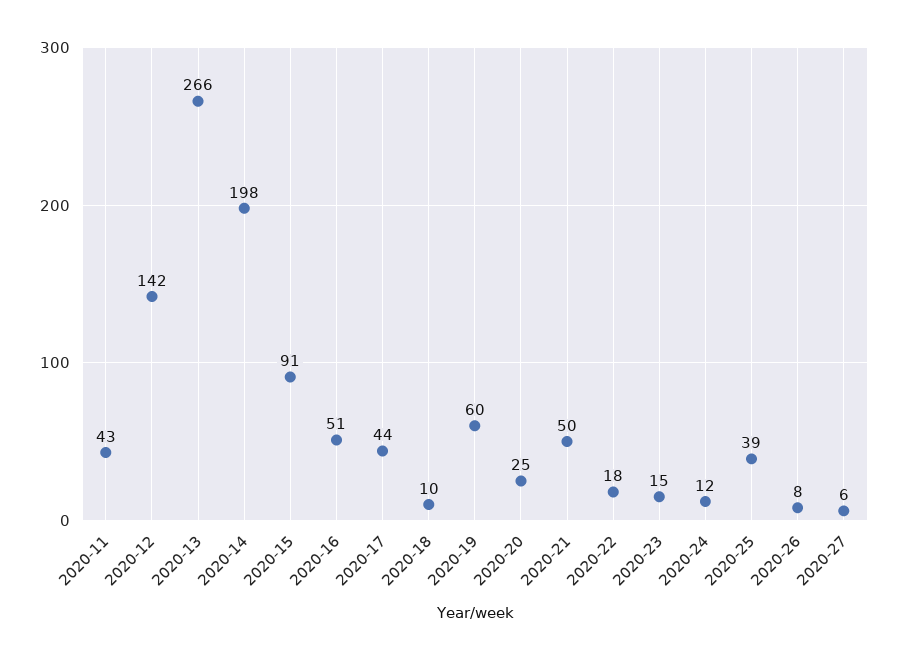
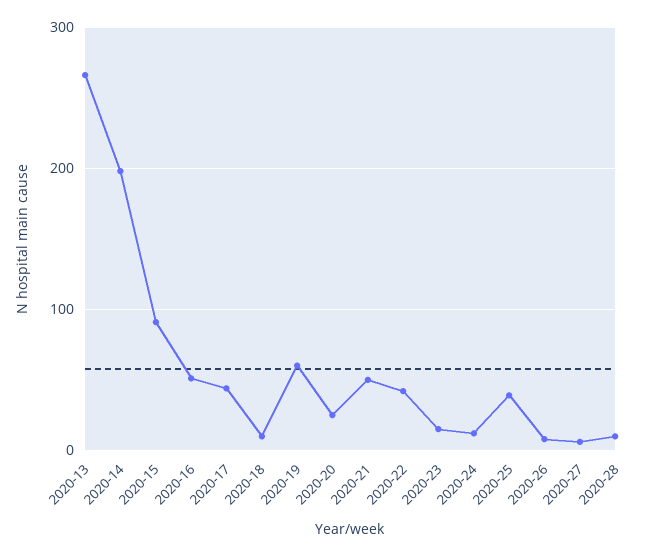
2020-11: 43 -> none
2020-12: 142 -> none
2020-22: 18 -> 40
2020-28: none -> 10

